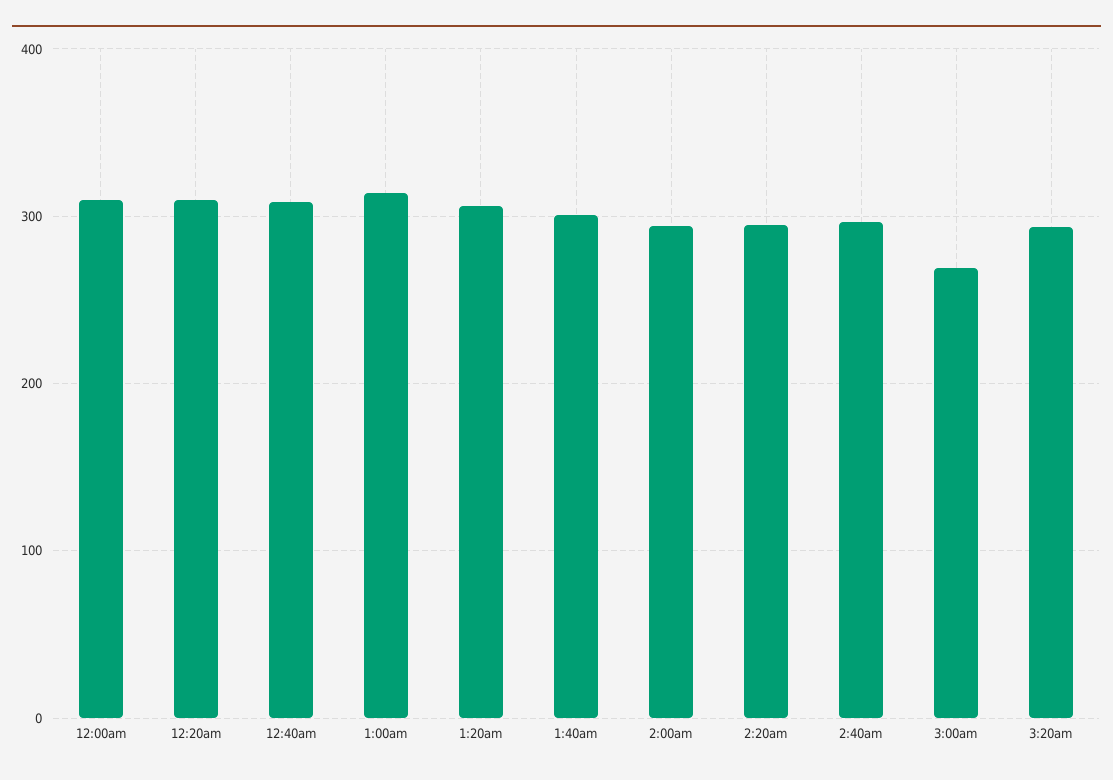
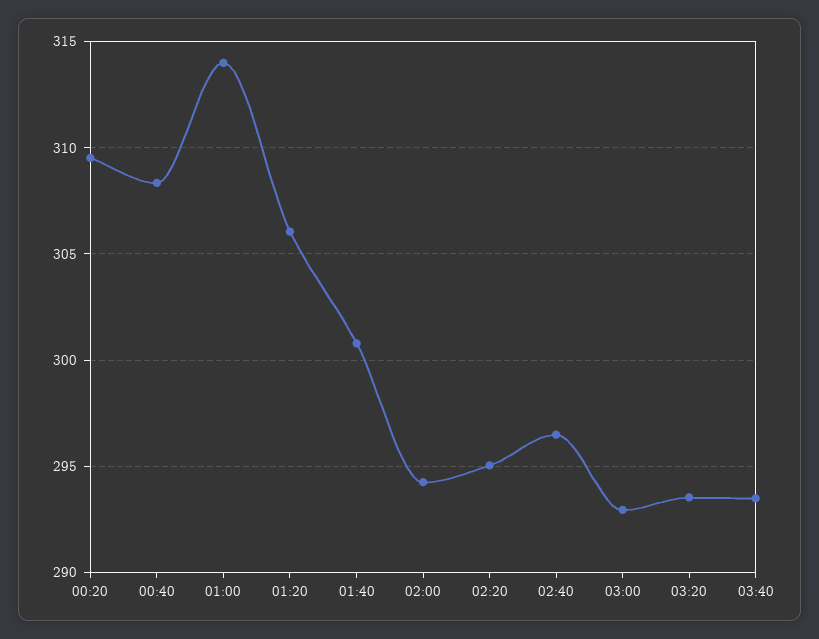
12:00am: 310 -> none
3:00am: 270 -> 293
03:40: none -> 293.5

